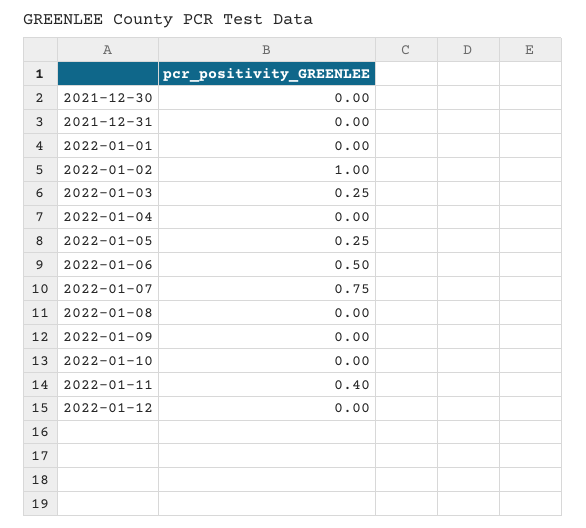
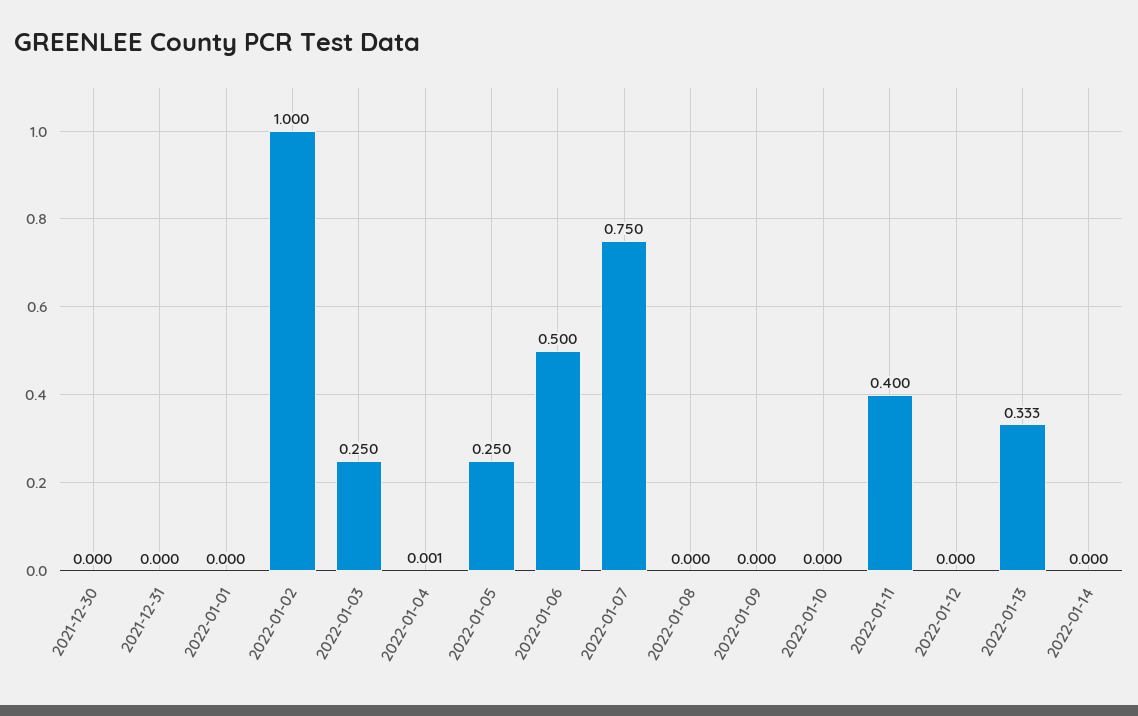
2022-01-04: 0 -> 0.001
2022-01-13: none -> 0.333
2022-01-14: none -> 0

